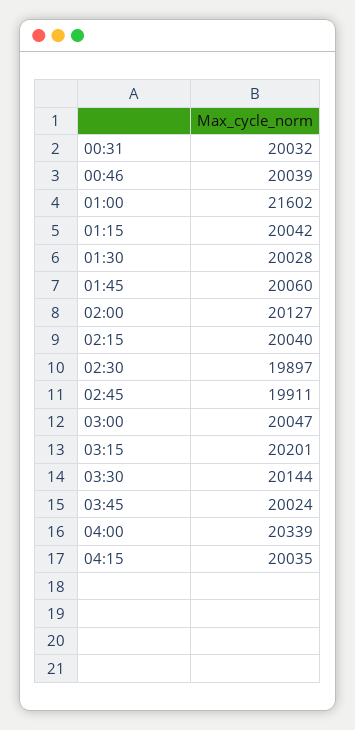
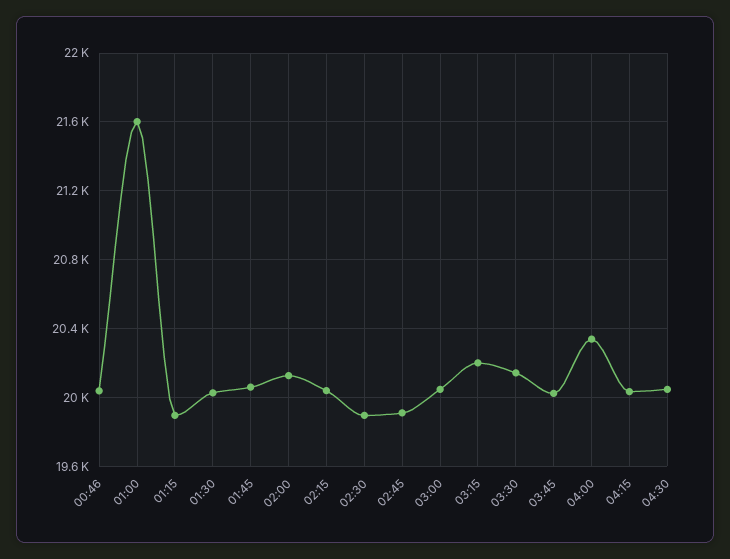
00:31: 20032 -> none
01:15: 20042 -> 19900
04:30: none -> 20050

